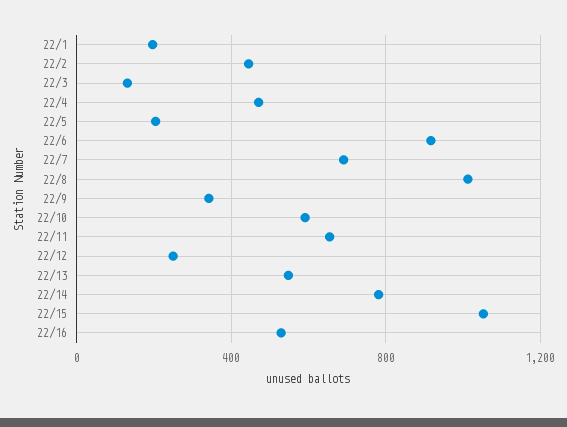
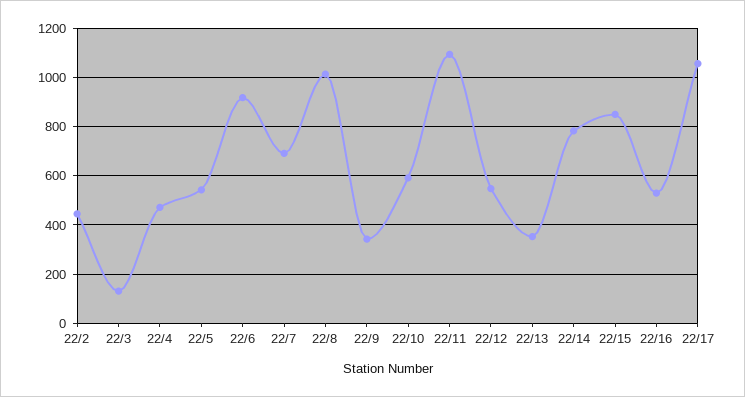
22/1: 200 -> none
22/5: 200 -> 550
22/11: 650 -> 1100
22/12: 250 -> 550
22/13: 550 -> 350
22/15: 1050 -> 850
22/17: none -> 1050

